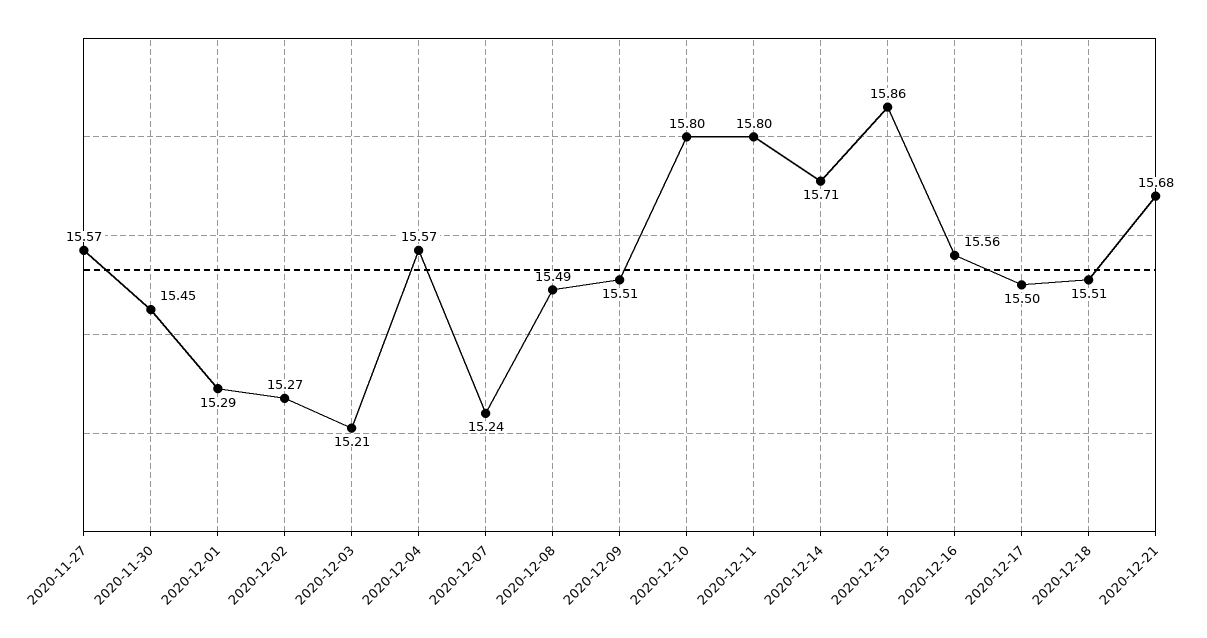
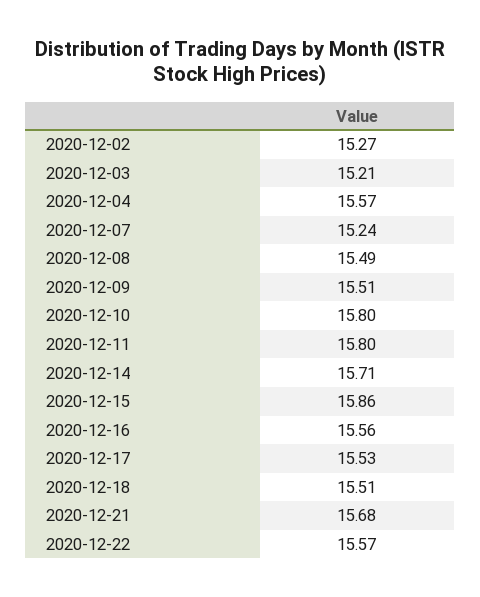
2020-11-27: 15.57 -> none
2020-11-30: 15.45 -> none
2020-12-01: 15.29 -> none
2020-12-17: 15.5 -> 15.53
2020-12-22: none -> 15.57

